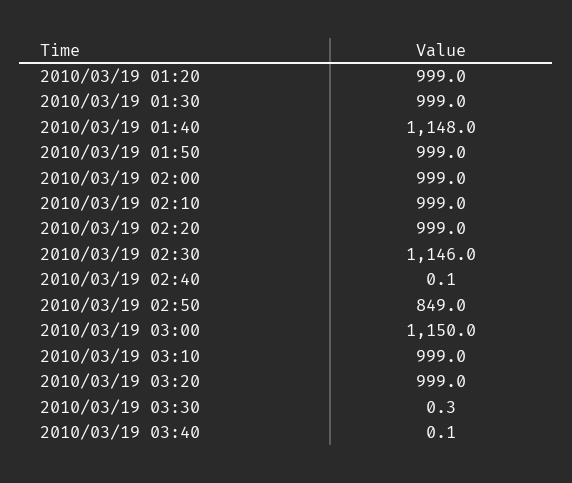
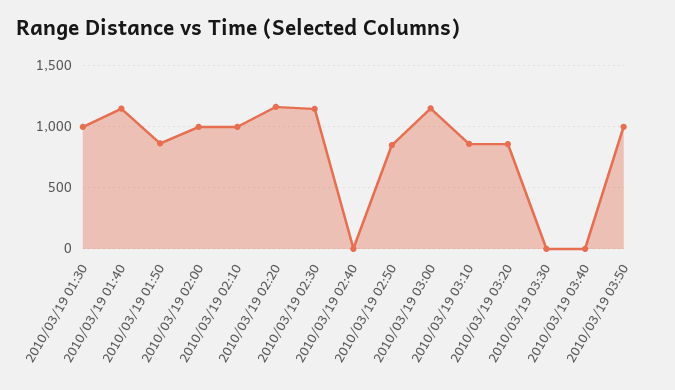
2010/03/19 01:20: 999 -> none
2010/03/19 01:50: 999 -> 850
2010/03/19 02:20: 999 -> 1150
2010/03/19 03:10: 999 -> 850
2010/03/19 03:20: 999 -> 850
2010/03/19 03:50: none -> 1000

